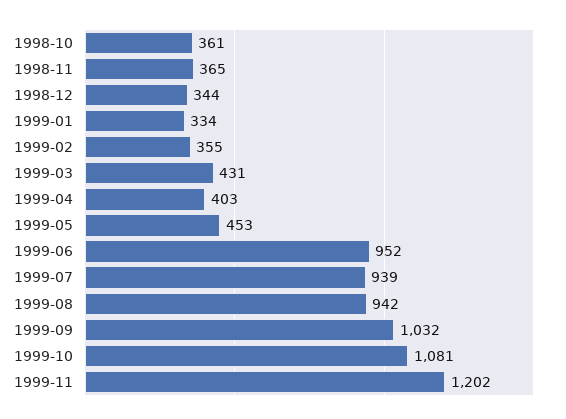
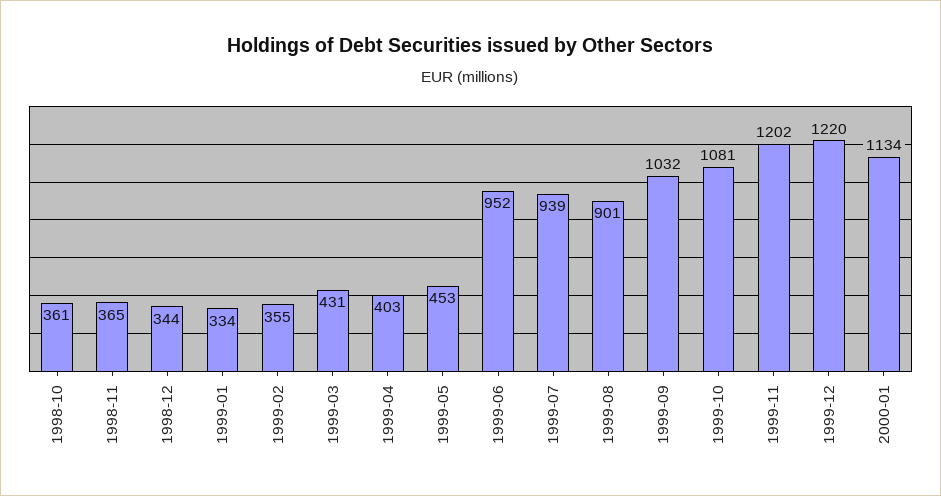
1999-08: 942 -> 901
1999-12: none -> 1220
2000-01: none -> 1134

